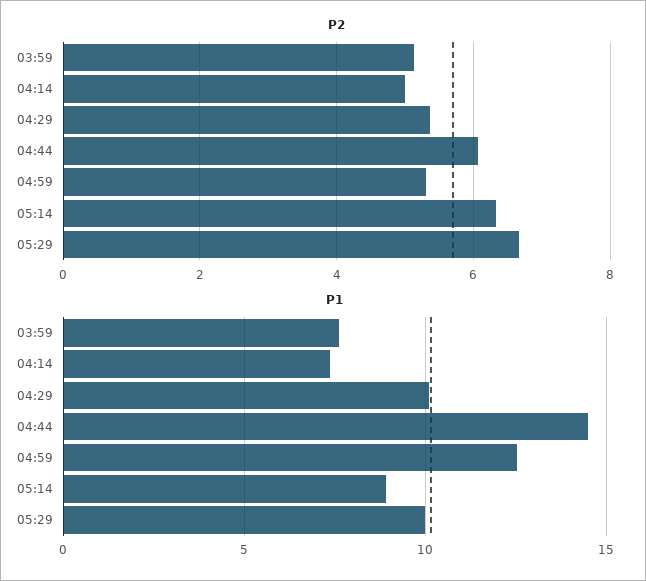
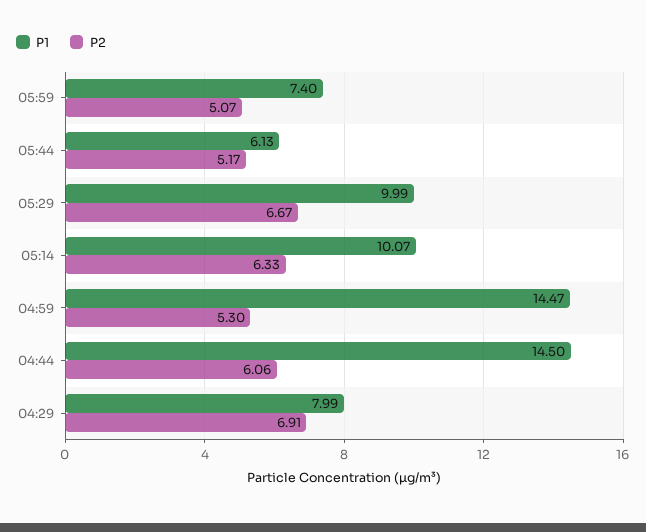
P2, 03:59: 5.2 -> none
P2, 04:14: 5 -> none
P2, 04:29: 5.4 -> 6.91
P1, 03:59: 7.5 -> none
P1, 04:14: 7.5 -> none
P1, 04:29: 10 -> 7.99
P1, 04:59: 12.5 -> 14.47
P1, 05:14: 9 -> 10.07
P1, 05:59: none -> 7.4
P2, 05:59: none -> 5.07
P1, 05:44: none -> 6.13
P2, 05:44: none -> 5.17

